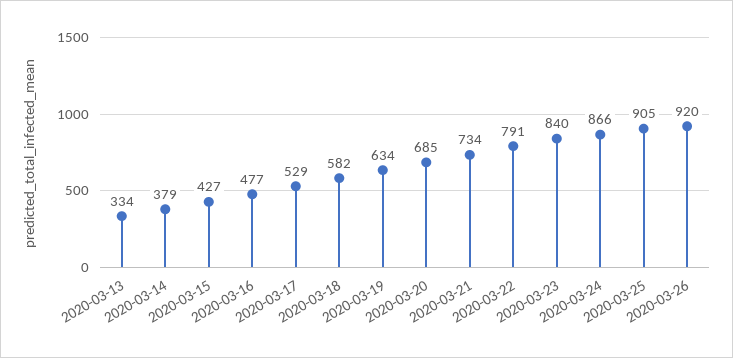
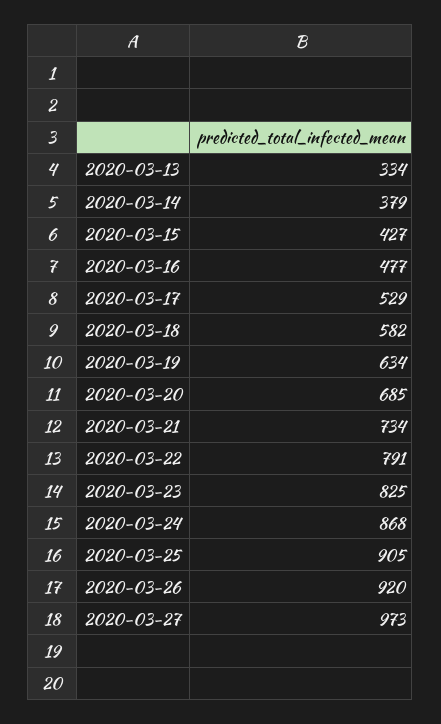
2020-03-23: 840 -> 825
2020-03-24: 866 -> 868
2020-03-27: none -> 973

